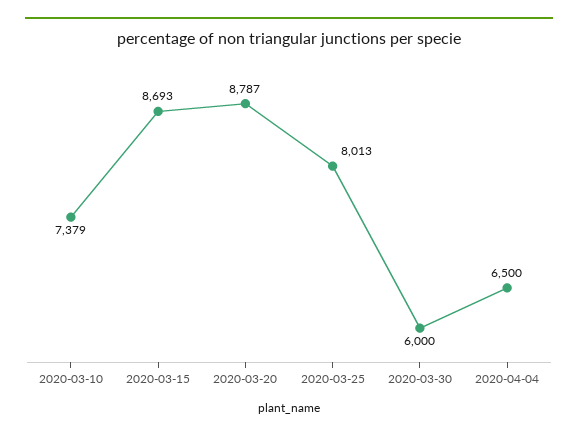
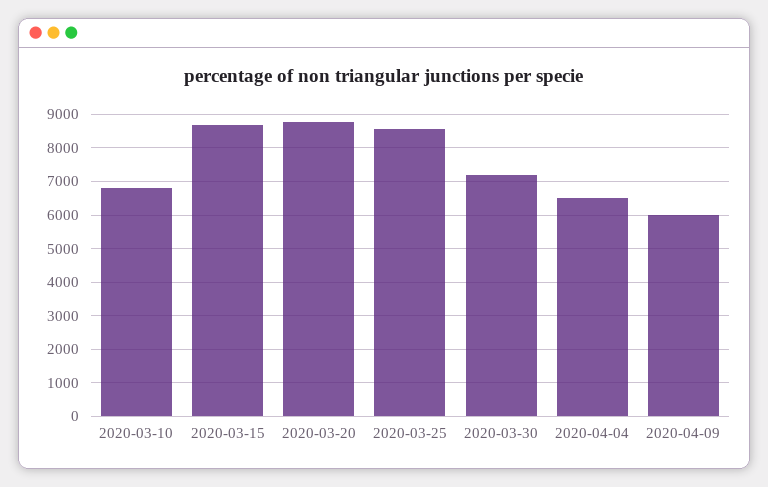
2020-03-10: 7379 -> 6800
2020-03-25: 8013 -> 8600
2020-03-30: 6000 -> 7200
2020-04-09: none -> 6000

